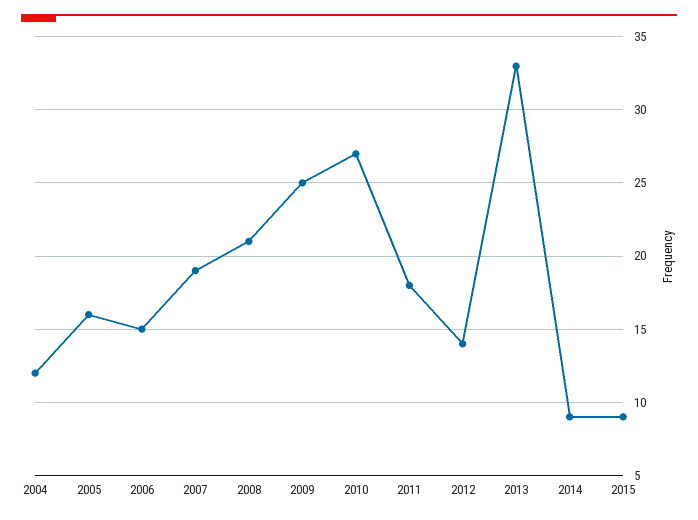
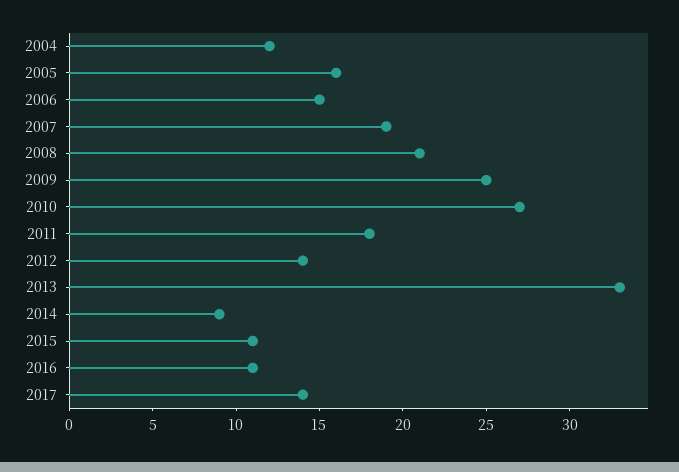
2015: 9 -> 11
2016: none -> 11
2017: none -> 14

